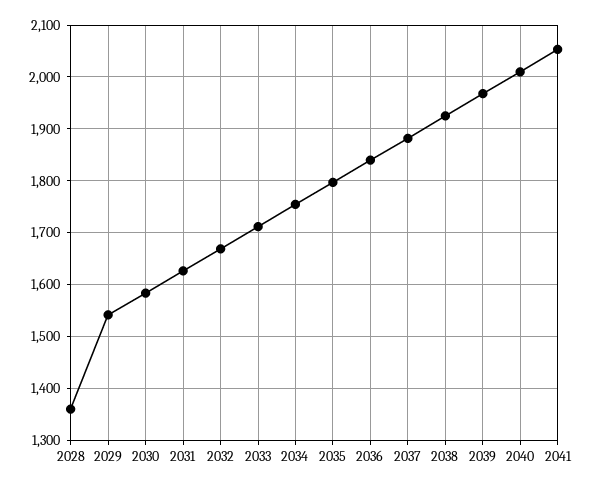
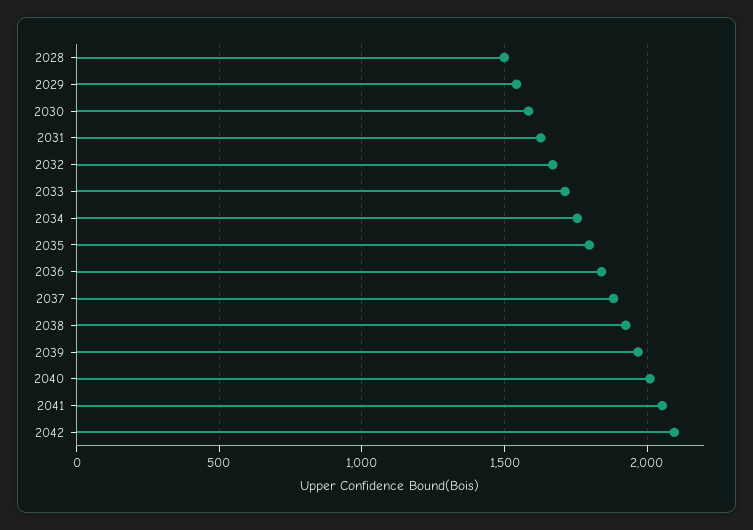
2028: 1360 -> 1500
2042: none -> 2100

